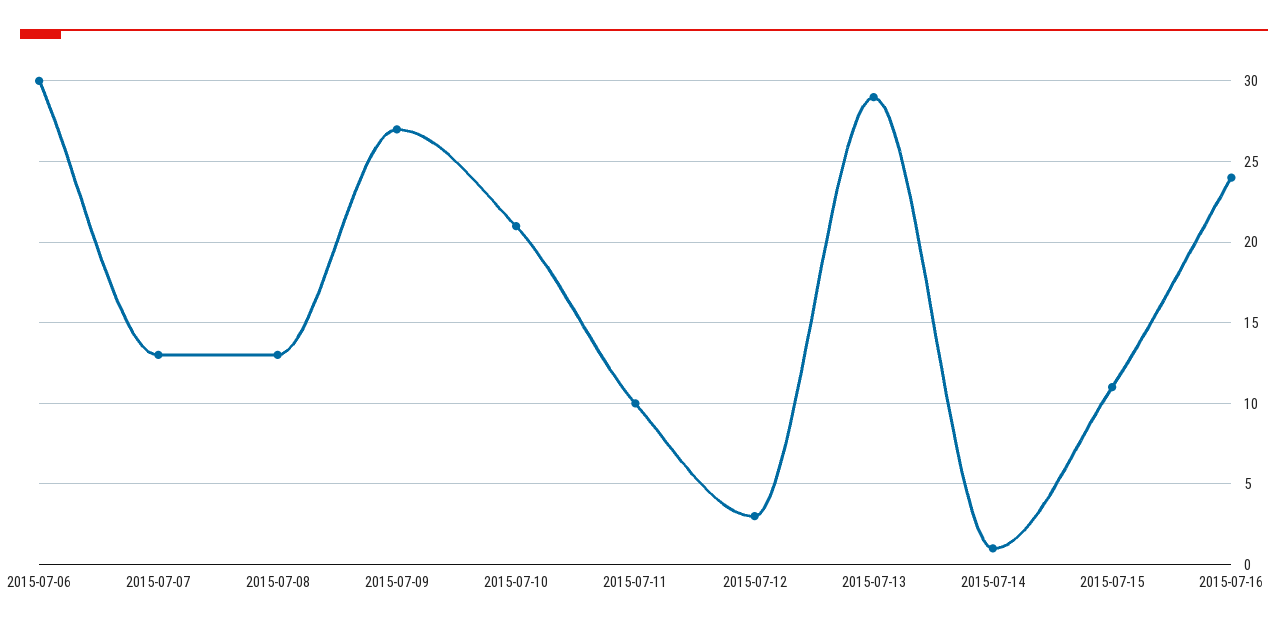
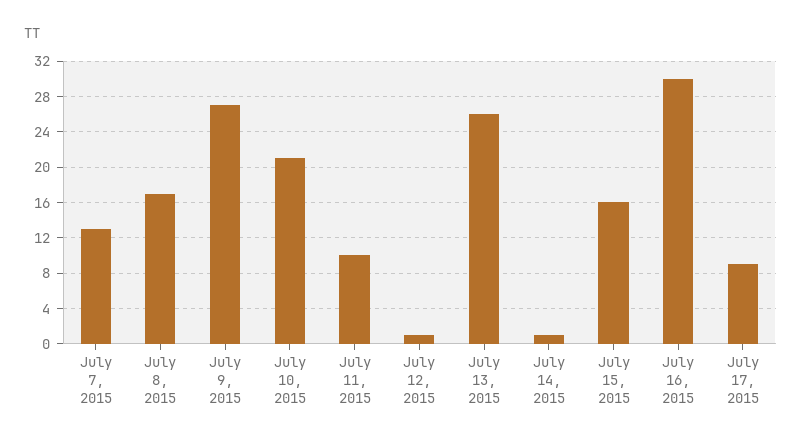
2015-07-06: 30 -> none
2015-07-08: 13 -> 17
2015-07-12: 3 -> 1
2015-07-13: 29 -> 26
2015-07-15: 11 -> 16
2015-07-16: 24 -> 30
July 17, 2015: none -> 9

